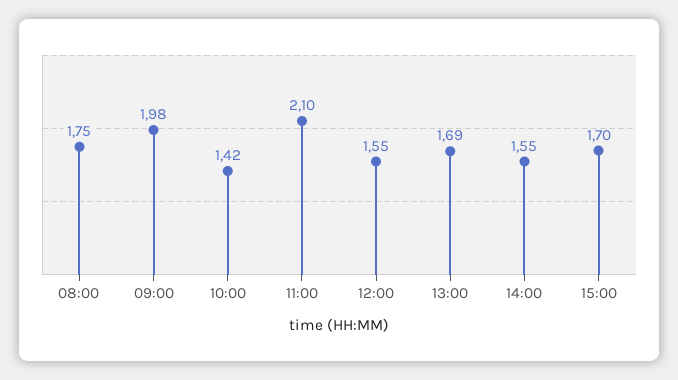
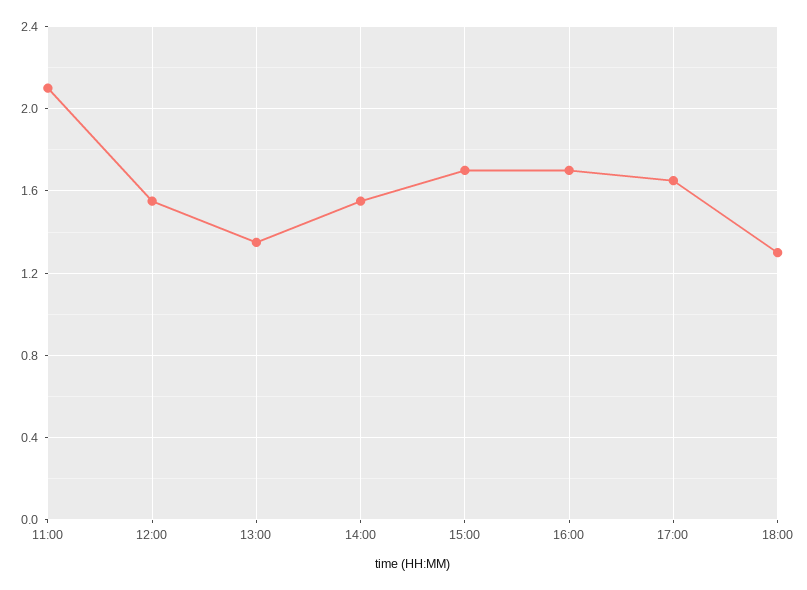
08:00: 1.75 -> none
09:00: 1.98 -> none
10:00: 1.42 -> none
13:00: 1.69 -> 1.35
16:00: none -> 1.7
17:00: none -> 1.65
18:00: none -> 1.3

